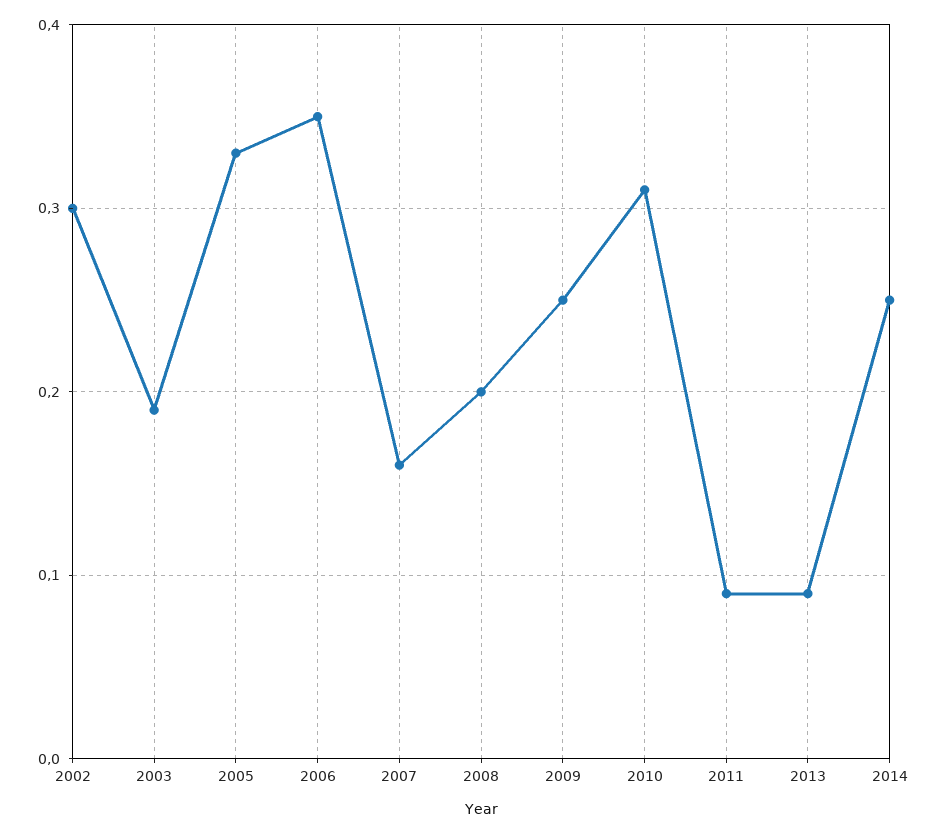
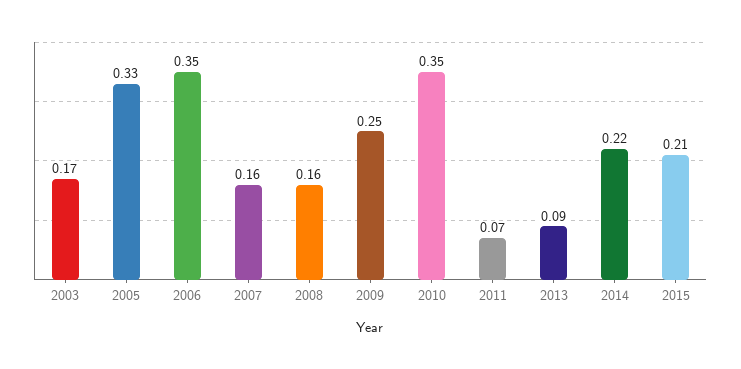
2002: 0.3 -> none
2003: 0.19 -> 0.17
2008: 0.2 -> 0.16
2010: 0.31 -> 0.35
2011: 0.09 -> 0.07
2014: 0.25 -> 0.22
2015: none -> 0.21

